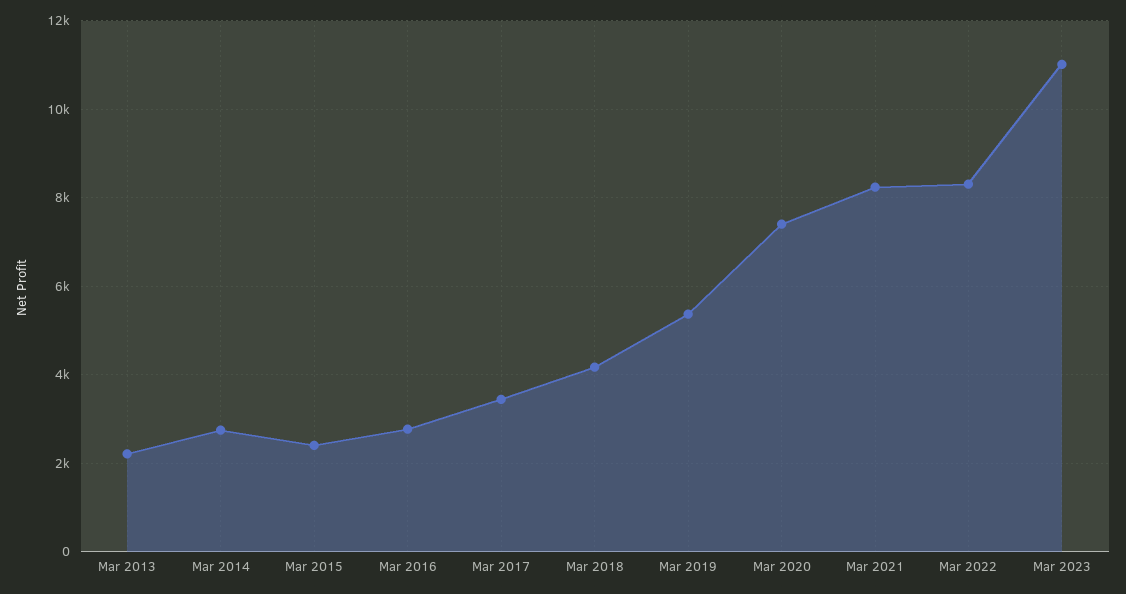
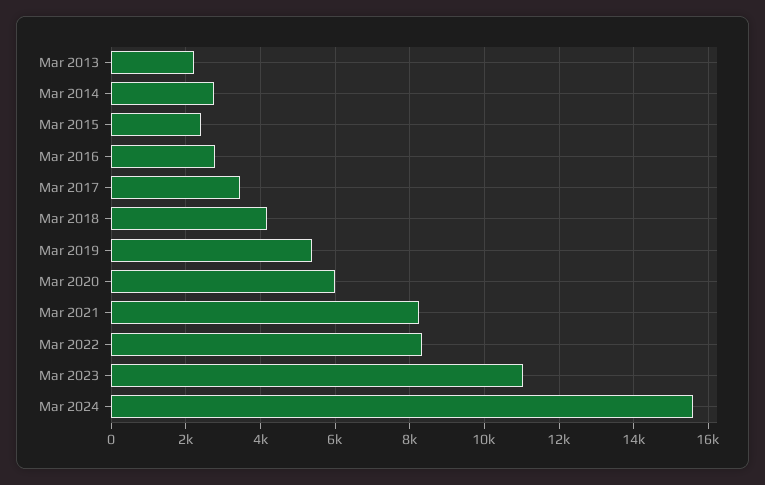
Mar 2020: 7400 -> 6000
Mar 2024: none -> 15600

